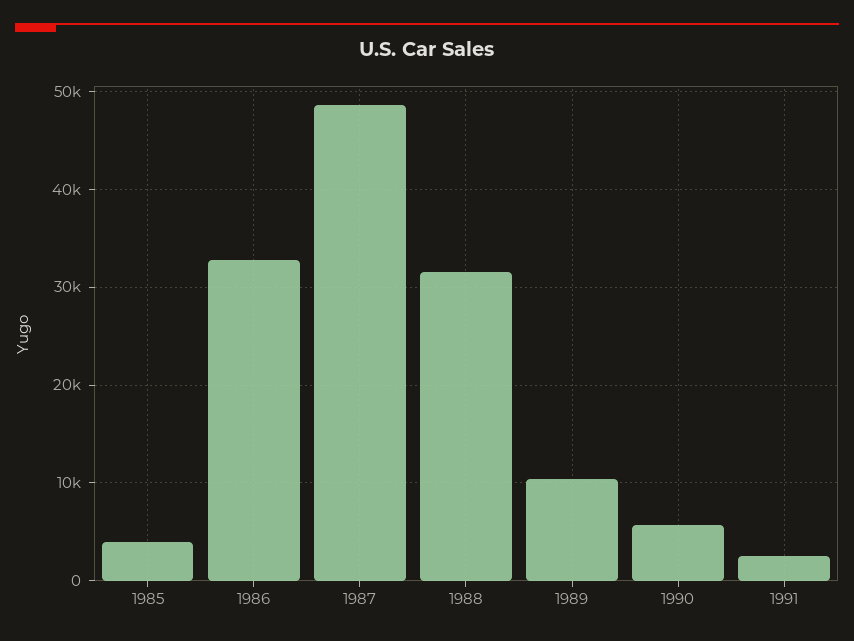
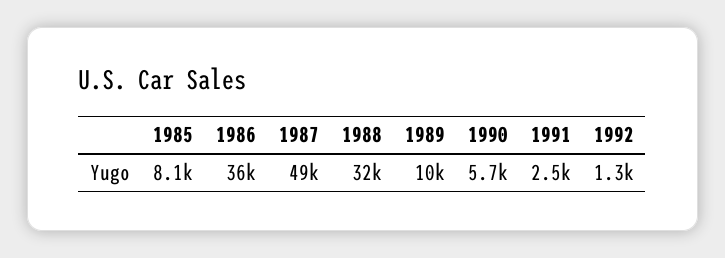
1985: 4000 -> 8100
1986: 33000 -> 36000
1992: none -> 1300

